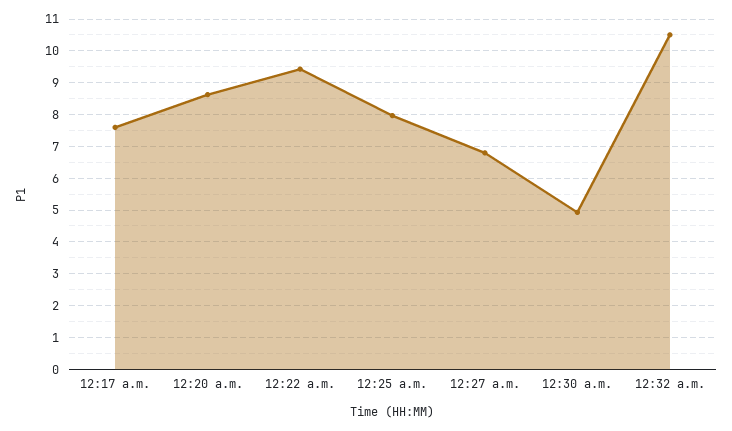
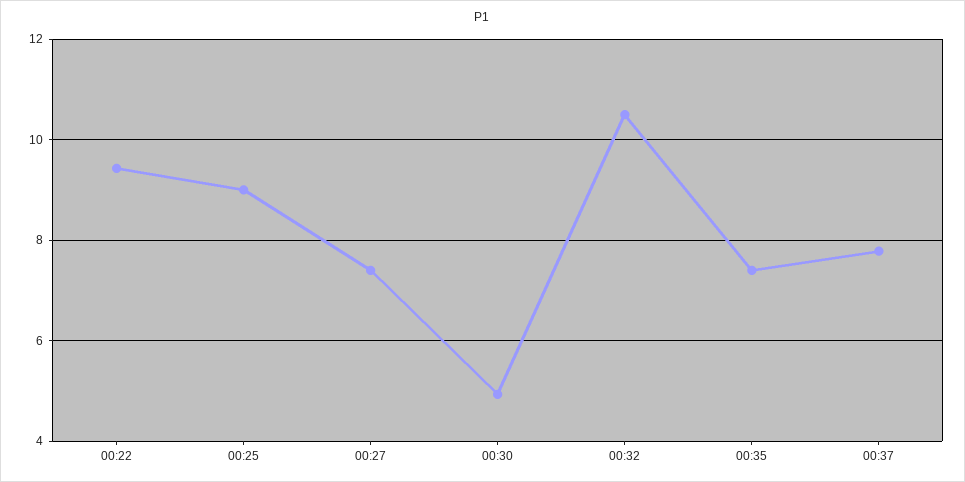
12:17 a.m.: 7.6 -> none
12:20 a.m.: 8.6 -> none
12:25 a.m.: 8 -> 9
12:27 a.m.: 6.8 -> 7.4
00:35: none -> 7.4
00:37: none -> 7.8

